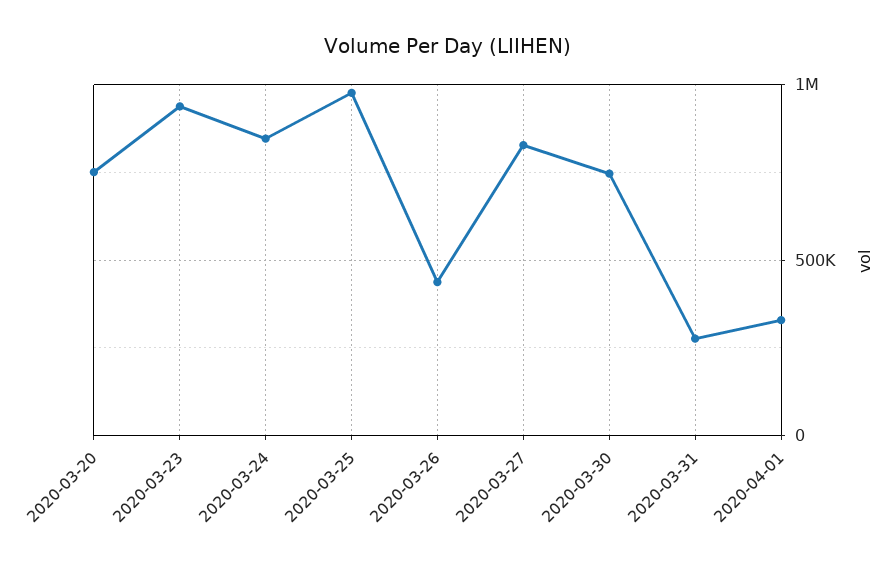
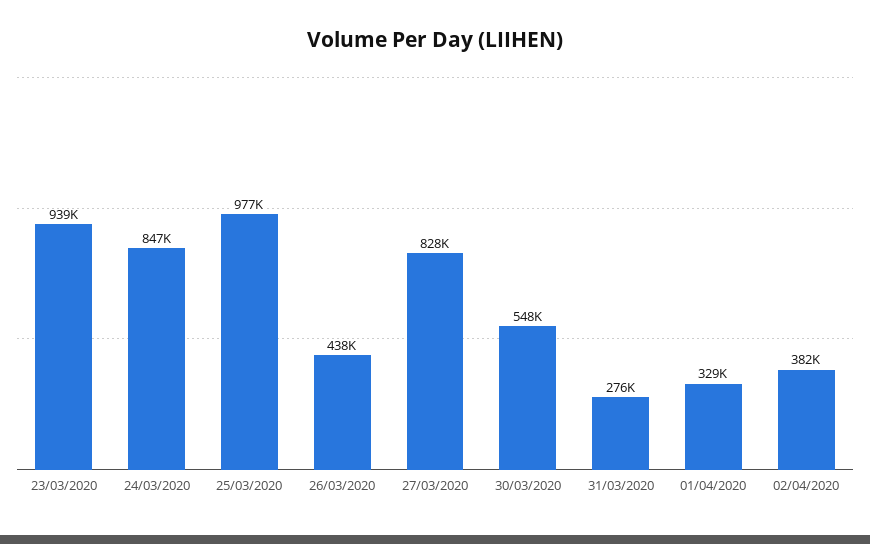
2020-03-20: 750000 -> none
2020-03-30: 750000 -> 548000
02/04/2020: none -> 382000

